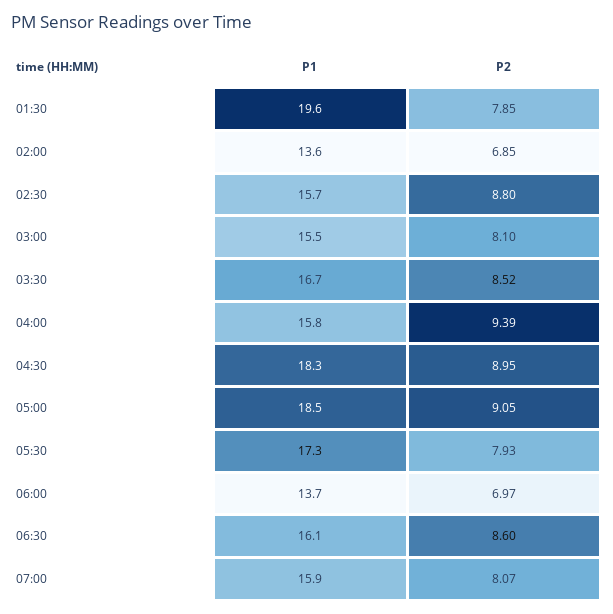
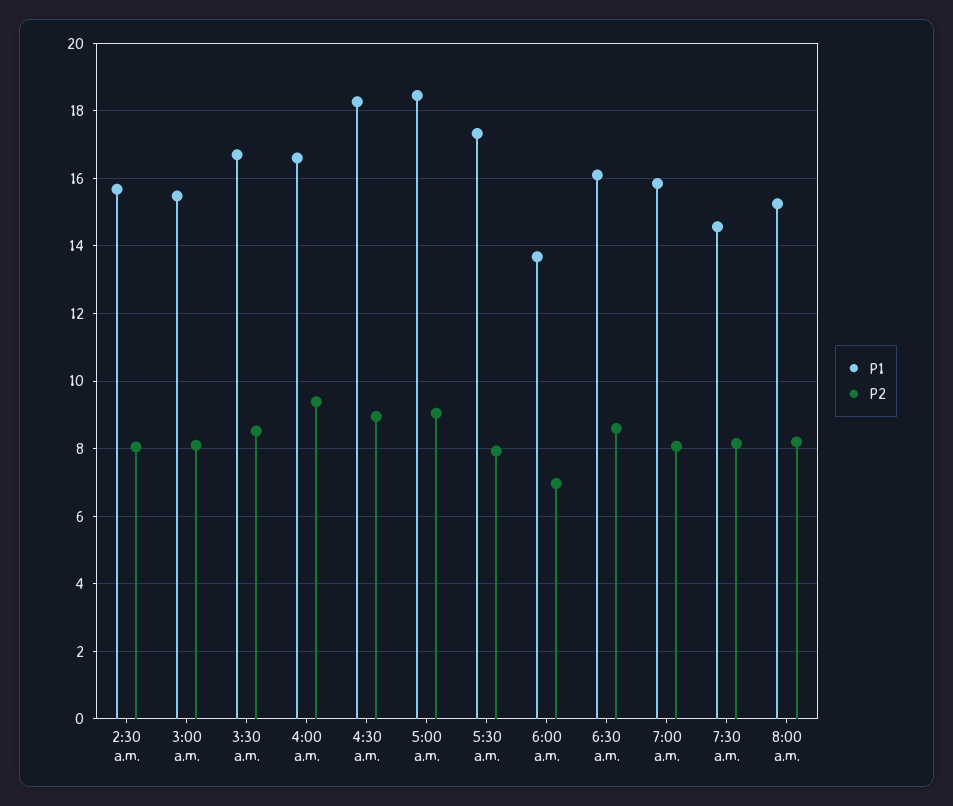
P1, 01:30: 19.6 -> none
P2, 01:30: 7.85 -> none
P1, 02:00: 13.6 -> none
P2, 02:00: 6.85 -> none
P2, 02:30: 8.8 -> 8
P1, 04:00: 15.8 -> 16.6
P1, 7:30 a.m.: none -> 14.6
P2, 7:30 a.m.: none -> 8.2
P1, 8:00 a.m.: none -> 15.2
P2, 8:00 a.m.: none -> 8.2

